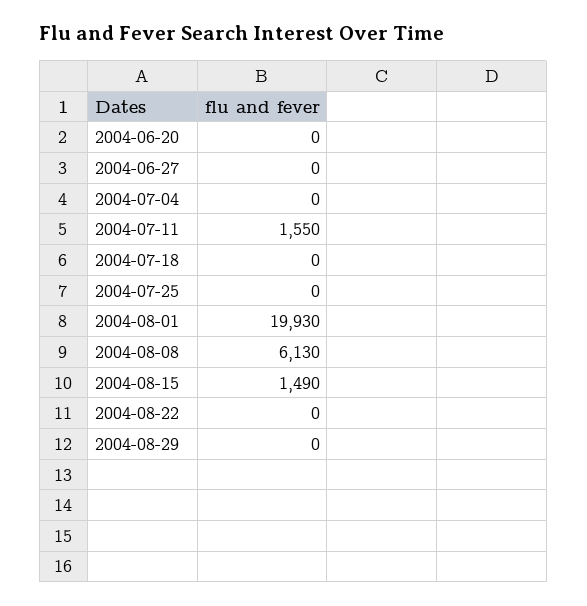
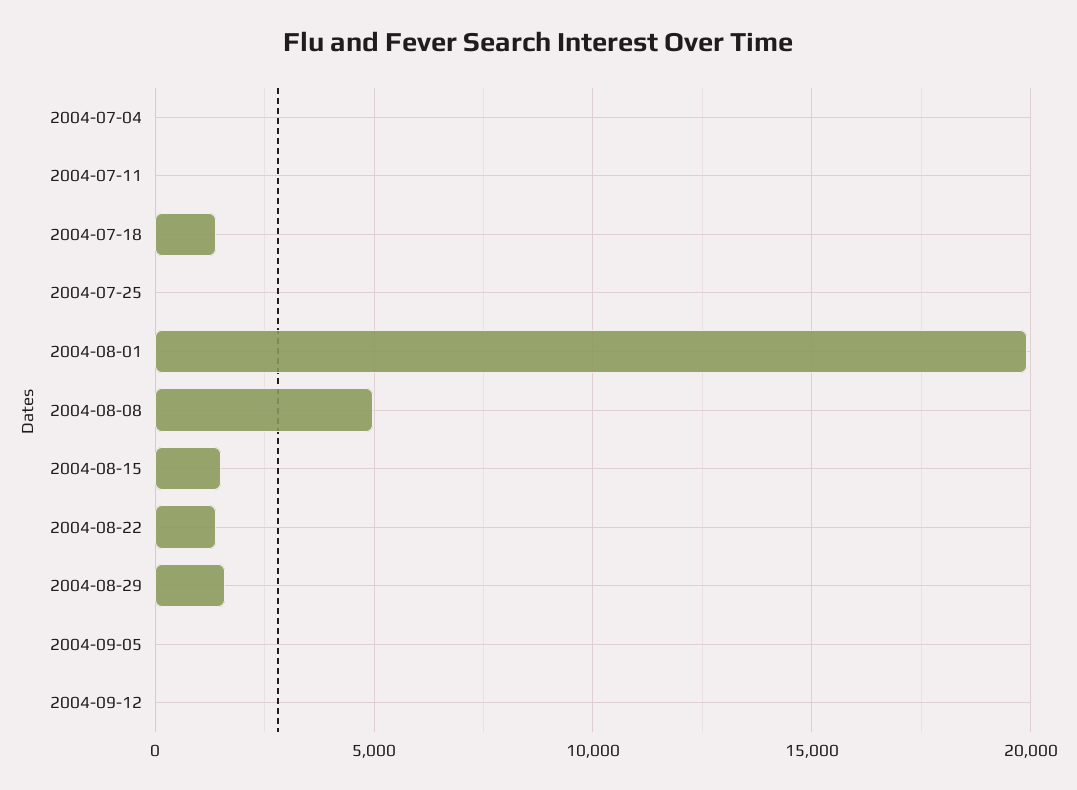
2004-06-20: 0 -> none
2004-06-27: 0 -> none
2004-07-11: 1550 -> 0
2004-07-18: 0 -> 1500
2004-08-08: 6130 -> 5000
2004-08-22: 0 -> 1500
2004-08-29: 0 -> 1500
2004-09-05: none -> 0
2004-09-12: none -> 0

